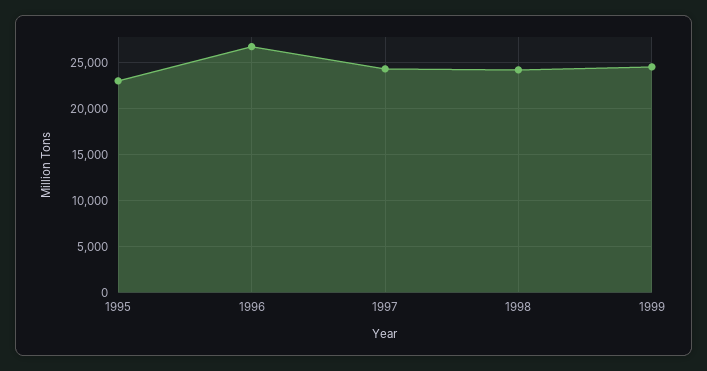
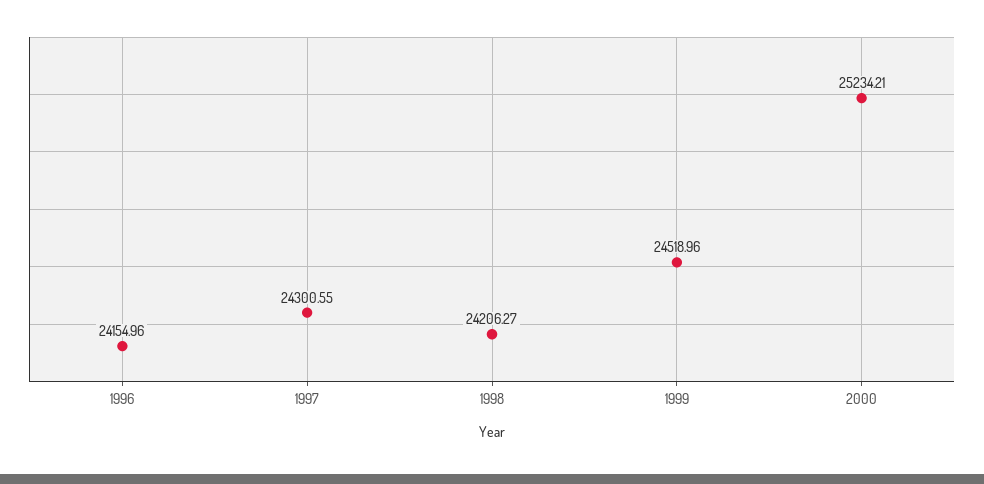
1995: 23000 -> none
1996: 27000 -> 24154.96
2000: none -> 25234.21

